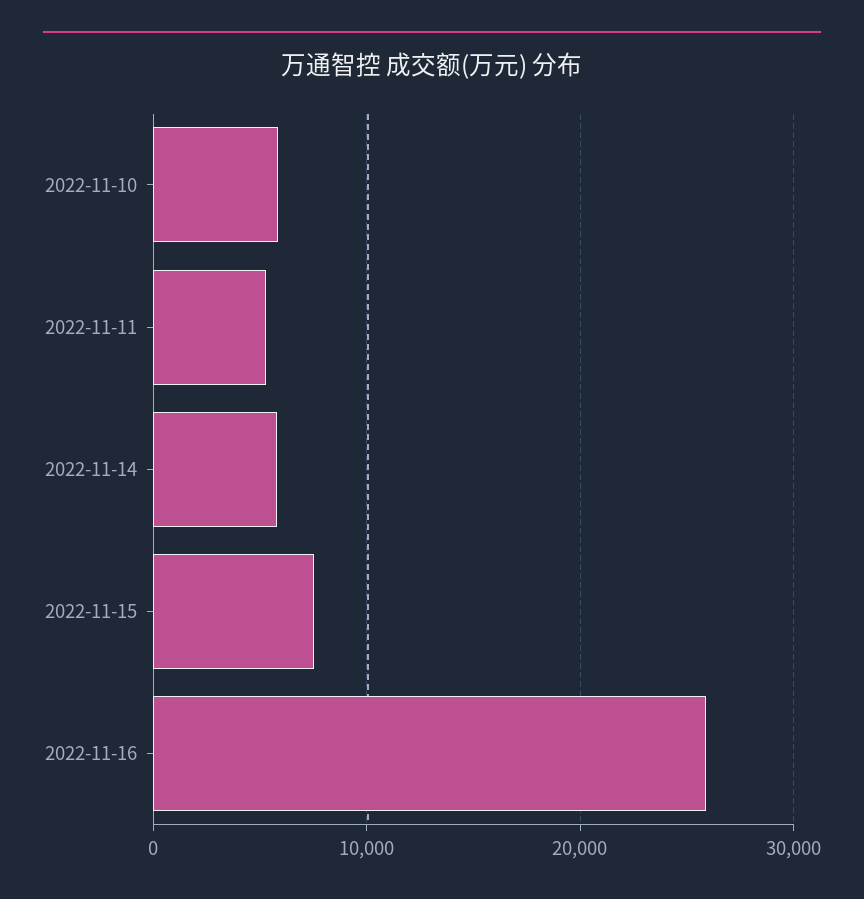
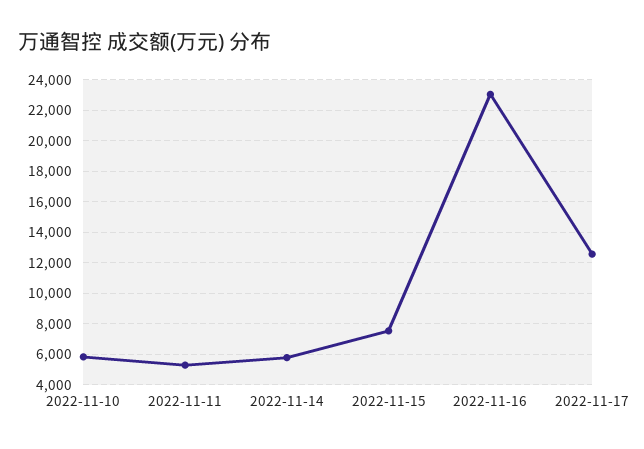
2022-11-16: 26000 -> 23000
2022-11-17: none -> 12500

